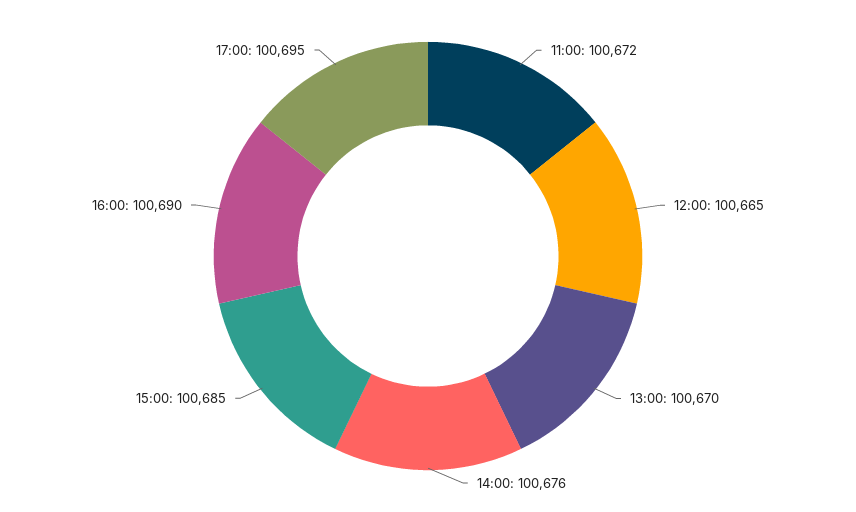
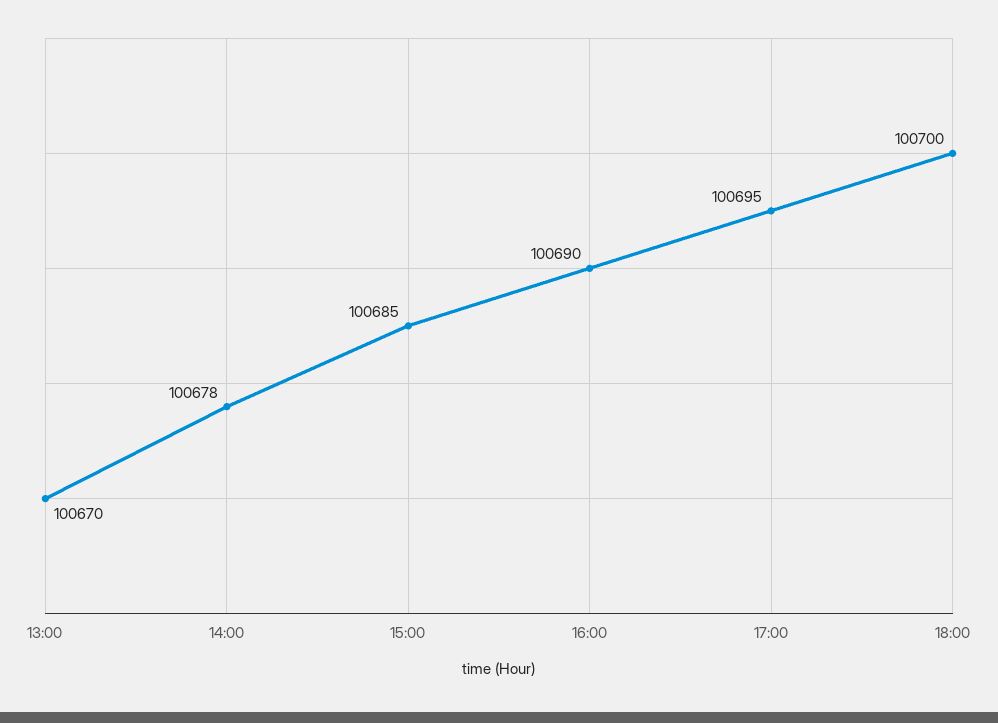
11:00: 100672 -> none
12:00: 100665 -> none
14:00: 100676 -> 100678
18:00: none -> 100700

